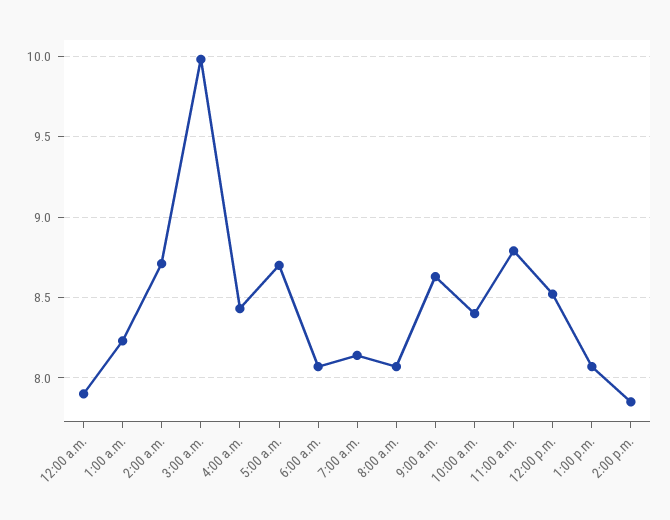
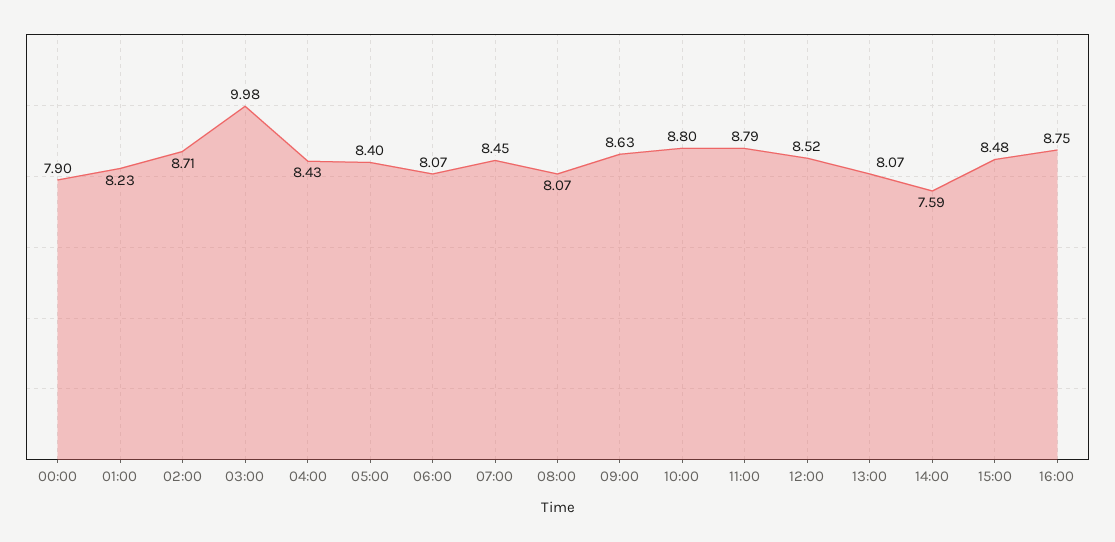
5:00 a.m.: 8.7 -> 8.4
7:00 a.m.: 8.15 -> 8.45
10:00 a.m.: 8.4 -> 8.8
2:00 p.m.: 7.85 -> 7.59
15:00: none -> 8.48
16:00: none -> 8.75

